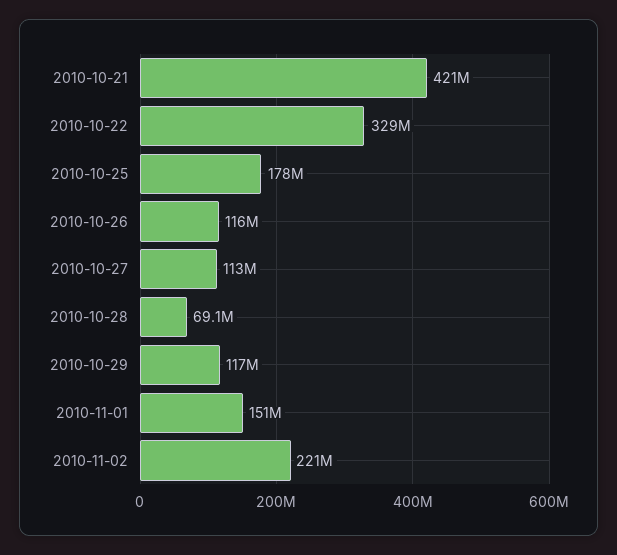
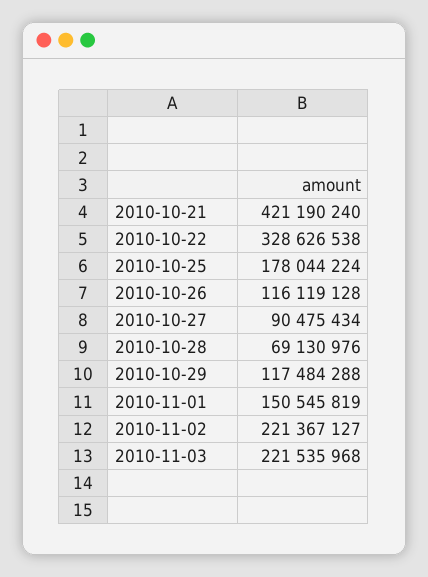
2010-10-27: 113000000 -> 90475434
2010-11-03: none -> 221535968

